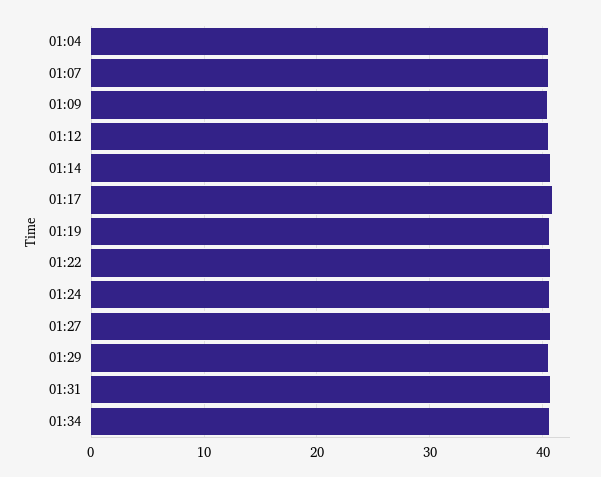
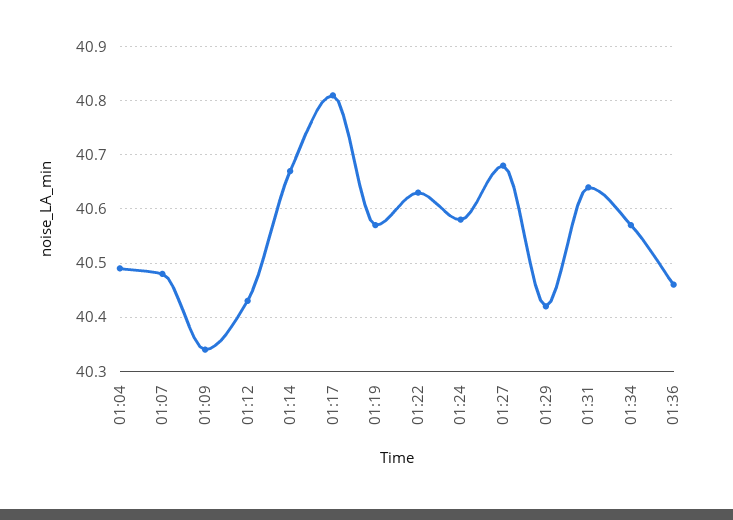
01:36: none -> 40.45

